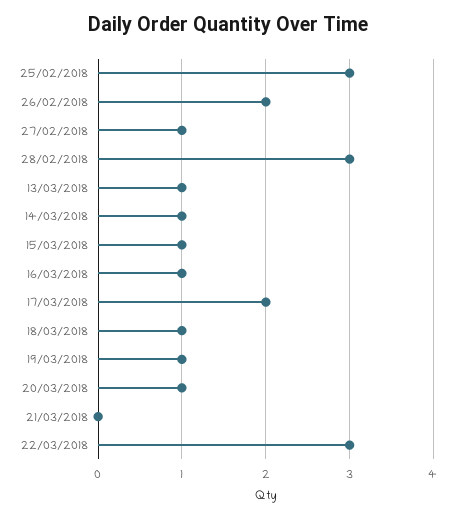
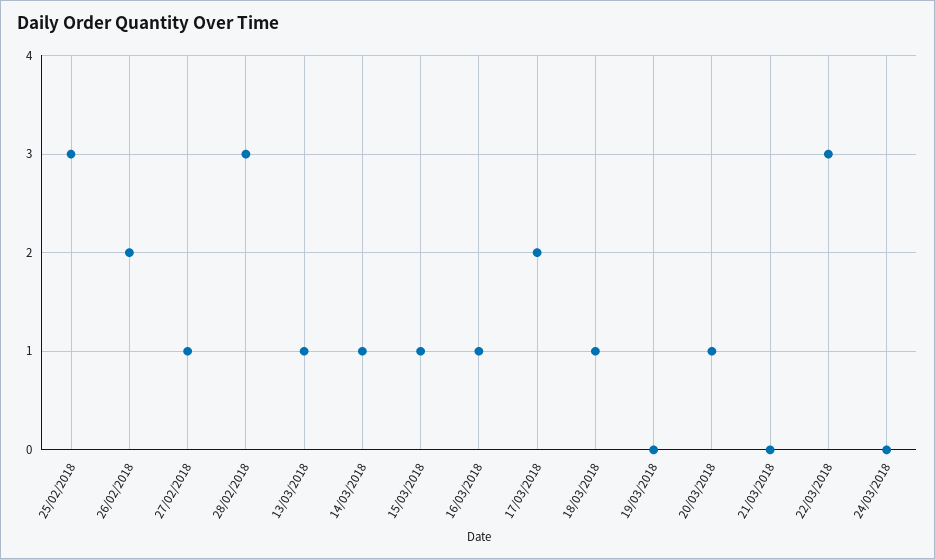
19/03/2018: 1 -> 0
24/03/2018: none -> 0

